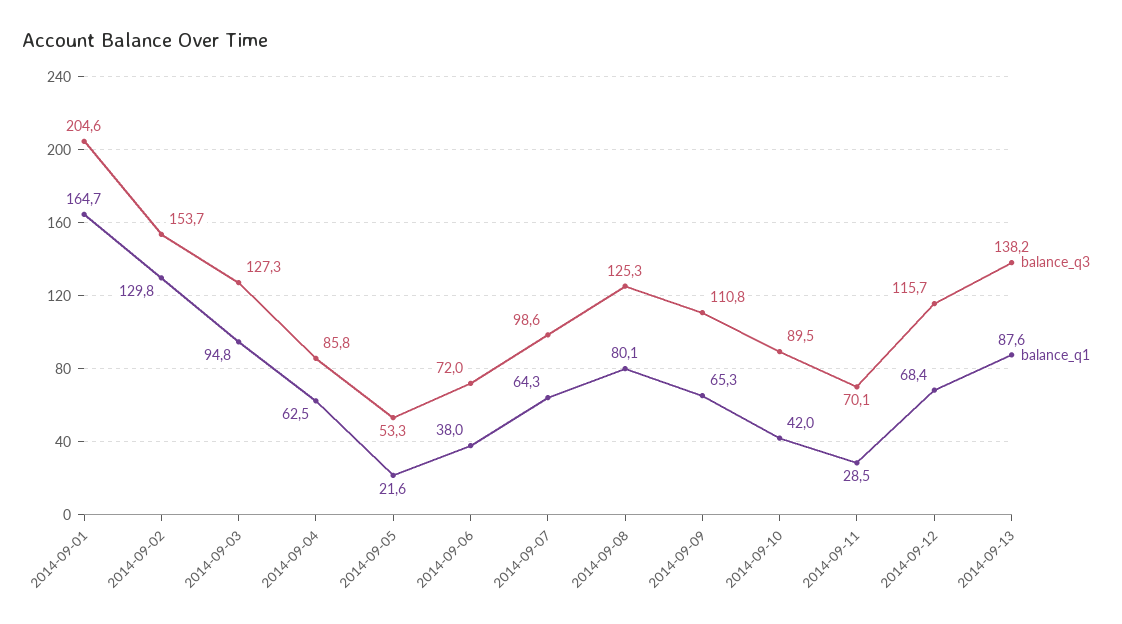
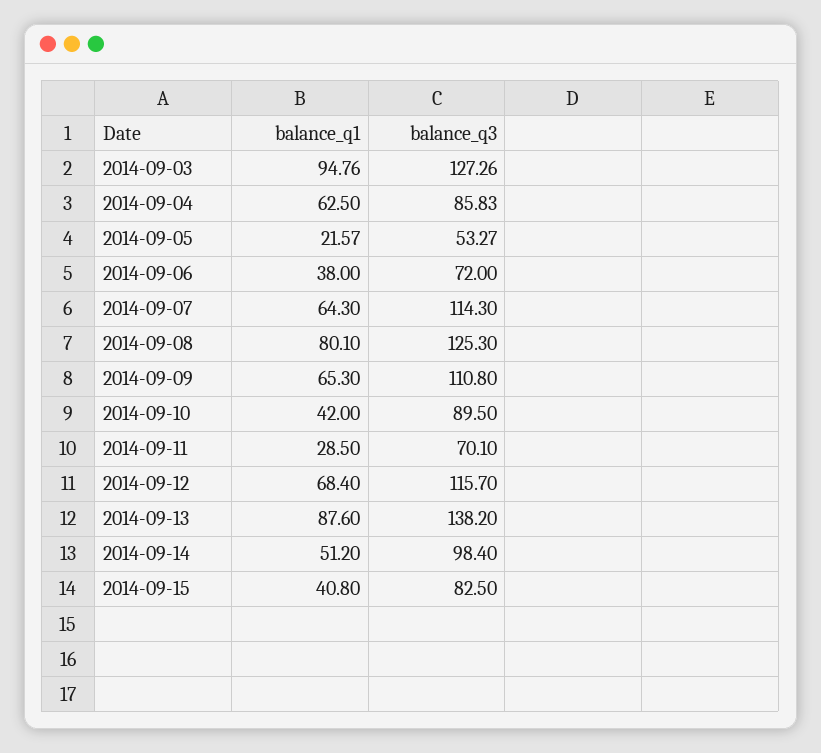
balance_q3, 2014-09-01: 204.6 -> none
balance_q1, 2014-09-01: 164.7 -> none
balance_q3, 2014-09-02: 153.7 -> none
balance_q1, 2014-09-02: 129.8 -> none
balance_q3, 2014-09-07: 98.6 -> 114.3
balance_q1, 2014-09-14: none -> 51.2
balance_q3, 2014-09-14: none -> 98.4
balance_q1, 2014-09-15: none -> 40.8
balance_q3, 2014-09-15: none -> 82.5

